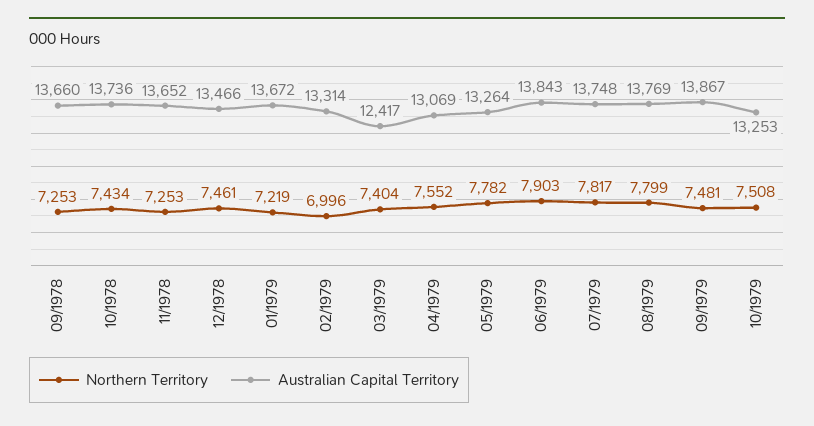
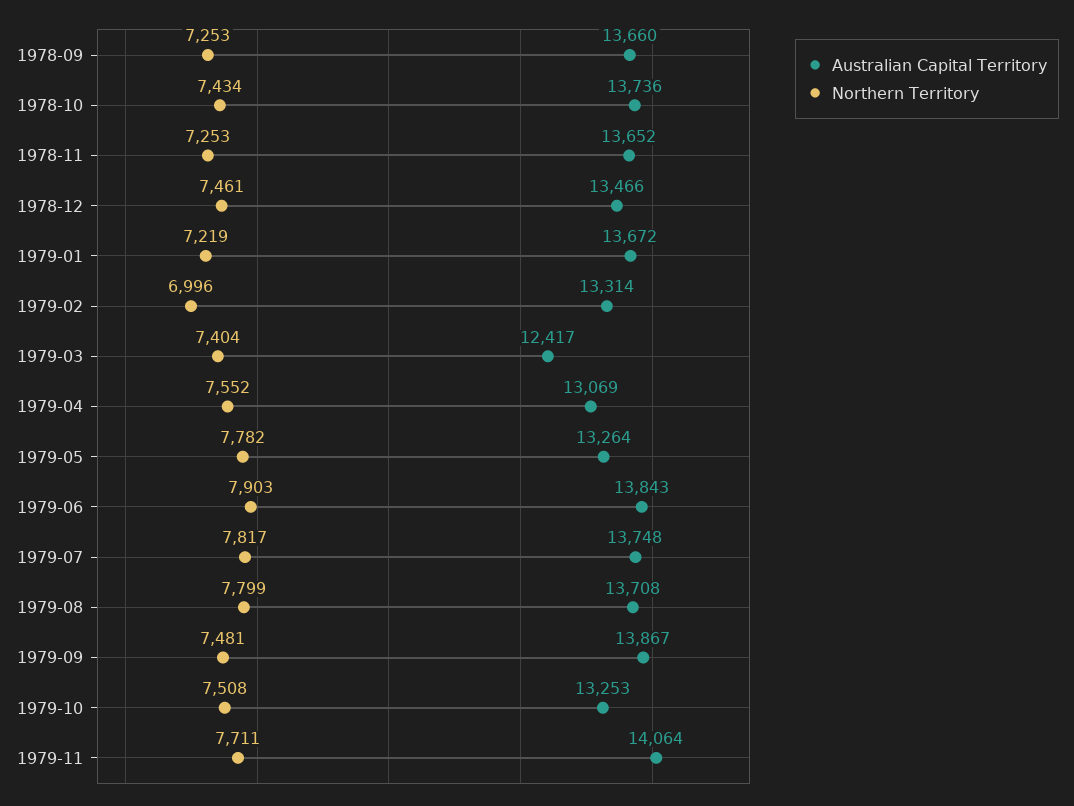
Australian Capital Territory, 08/1979: 13769 -> 13708
Australian Capital Territory, 1979-11: none -> 14064
Northern Territory, 1979-11: none -> 7711

